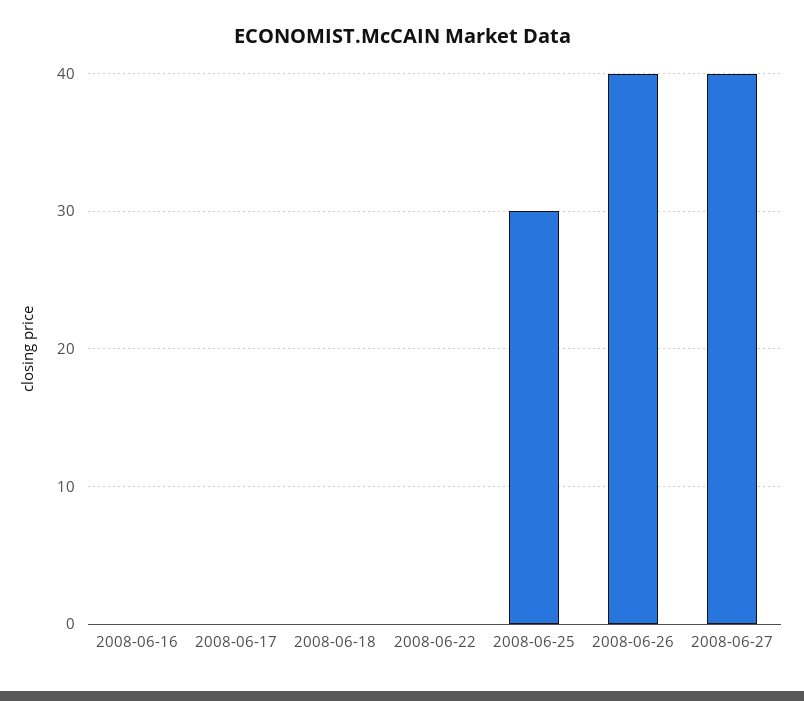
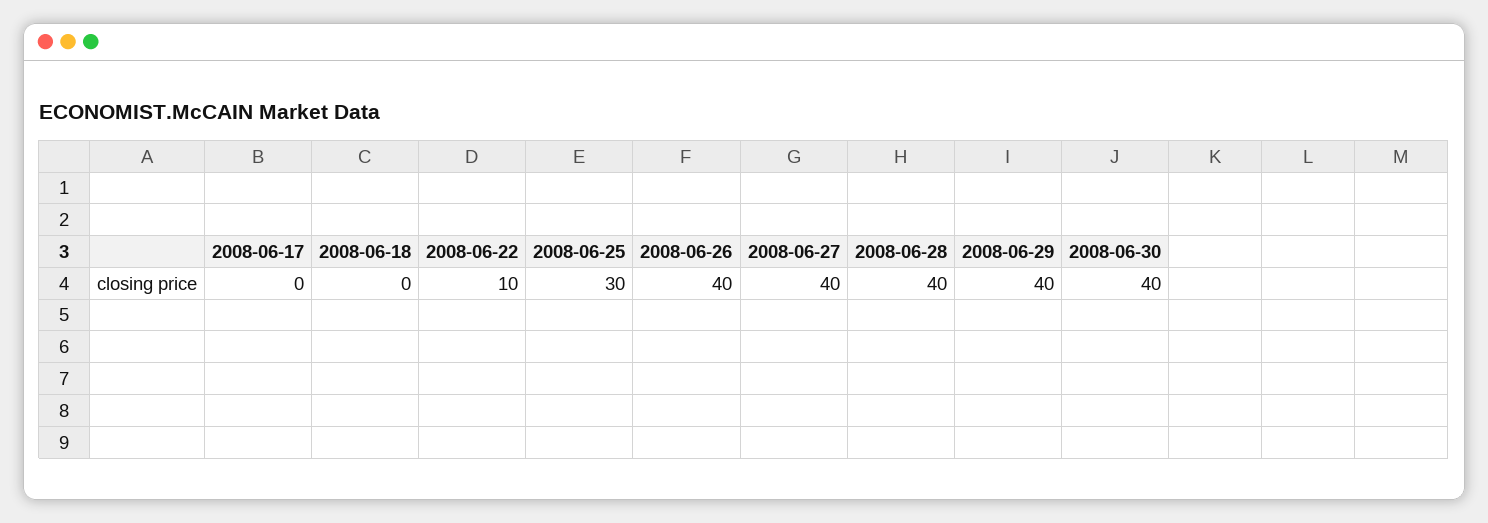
2008-06-16: 0 -> none
2008-06-22: 0 -> 10
2008-06-28: none -> 40
2008-06-29: none -> 40
2008-06-30: none -> 40

